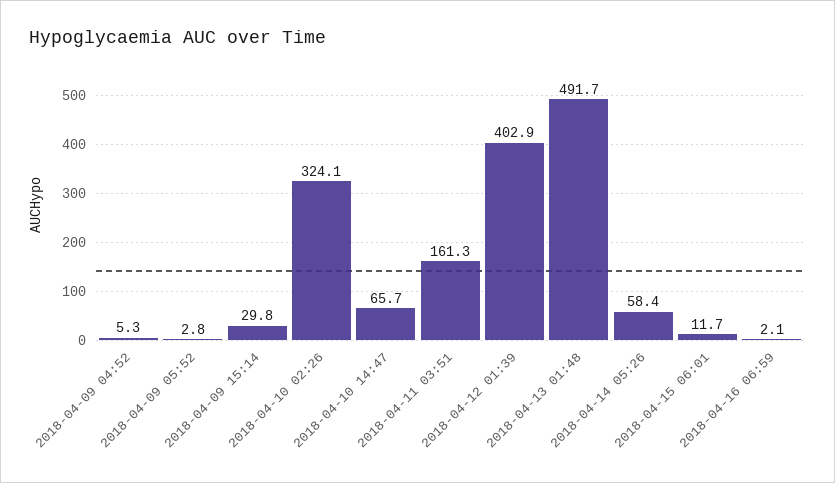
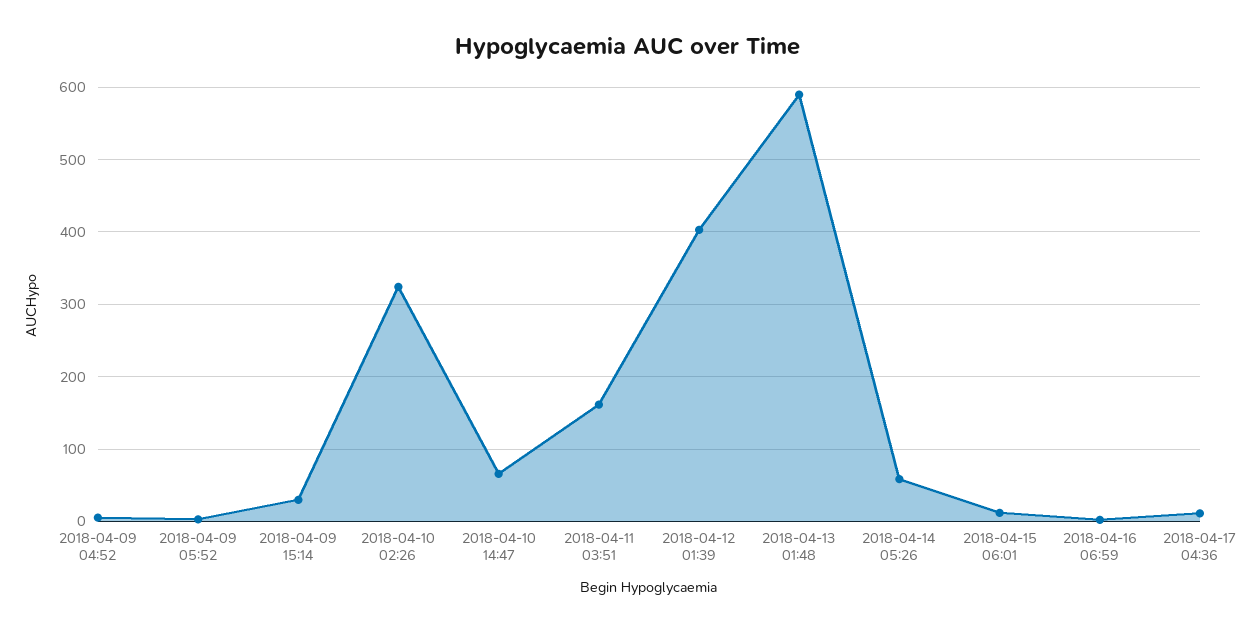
2018-04-13 01:48: 491.7 -> 590
2018-04-17 04:36: none -> 10

